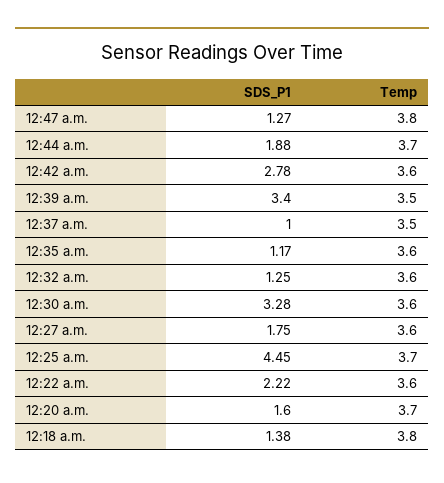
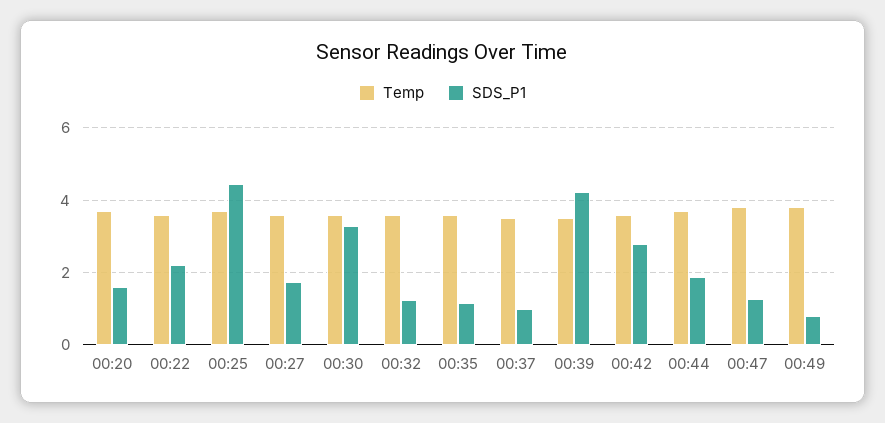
SDS_P1, 12:39 a.m.: 3.4 -> 4.2
SDS_P1, 12:18 a.m.: 1.38 -> none
Temp, 12:18 a.m.: 3.8 -> none
Temp, 00:49: none -> 3.8
SDS_P1, 00:49: none -> 0.8

